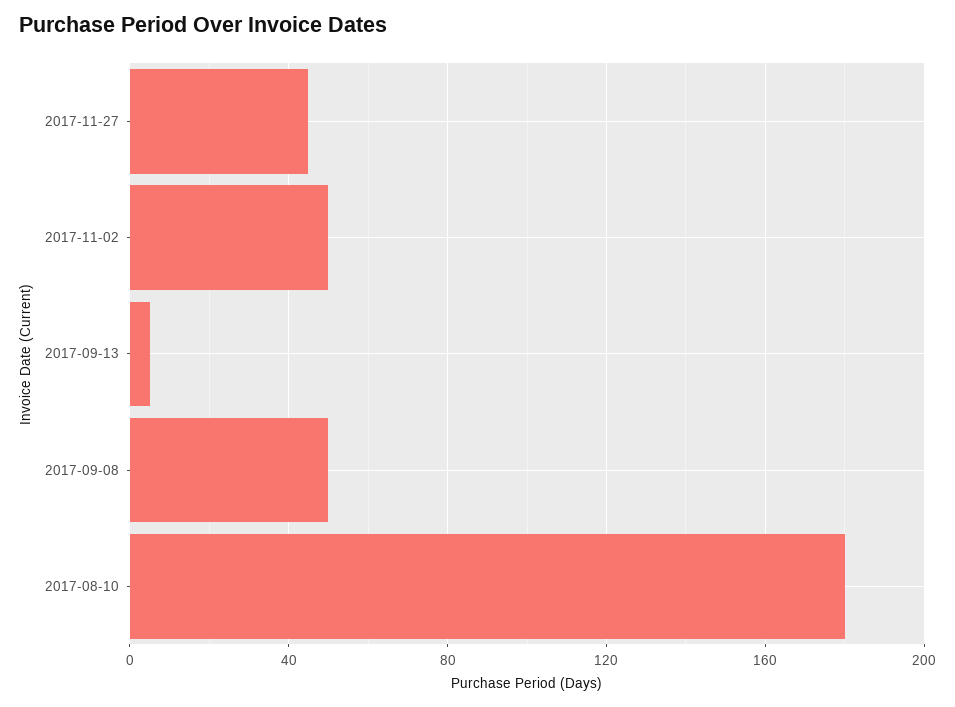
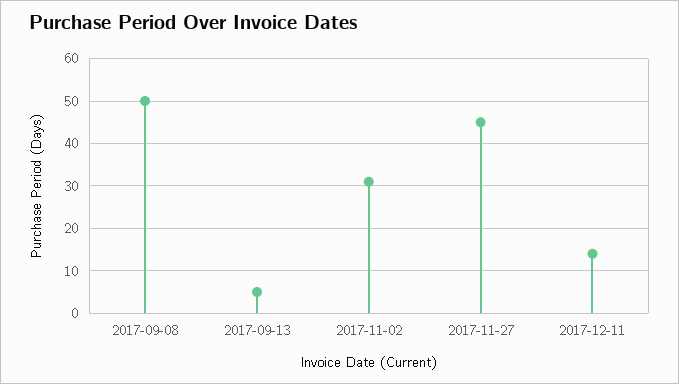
2017-11-02: 50 -> 30
2017-08-10: 180 -> none
2017-12-11: none -> 15

